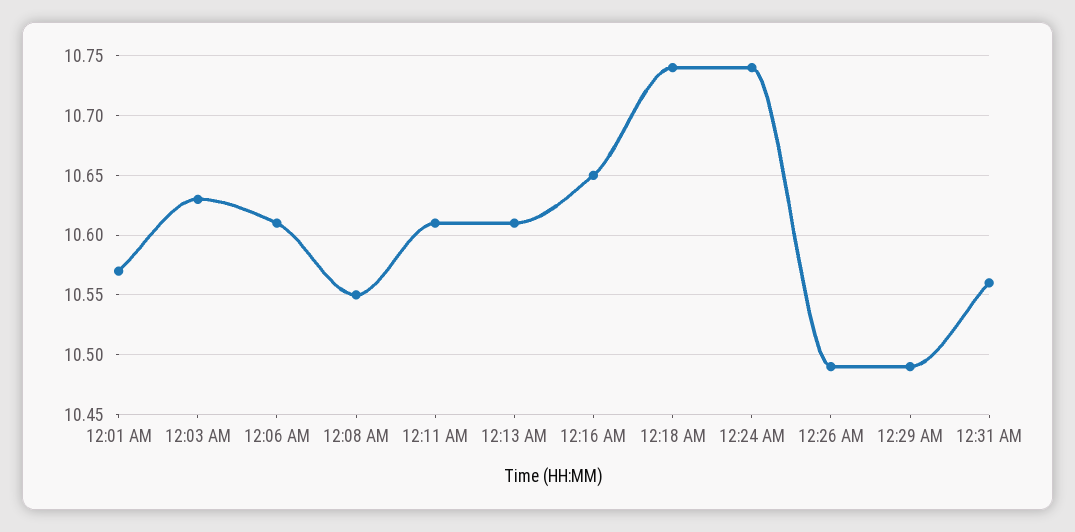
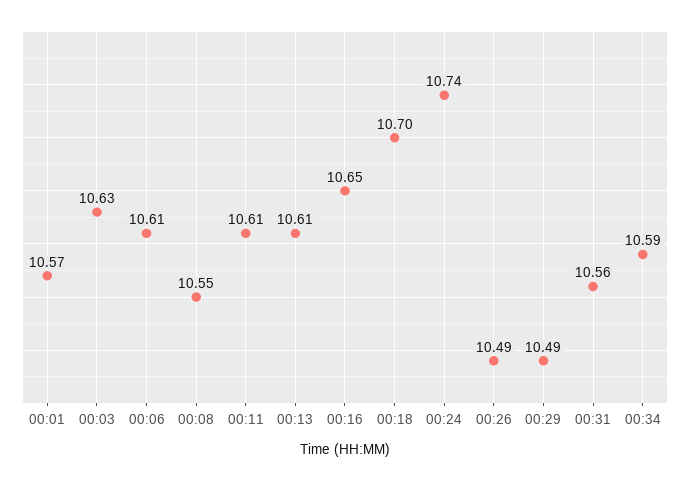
12:18 AM: 10.74 -> 10.7
00:34: none -> 10.59

